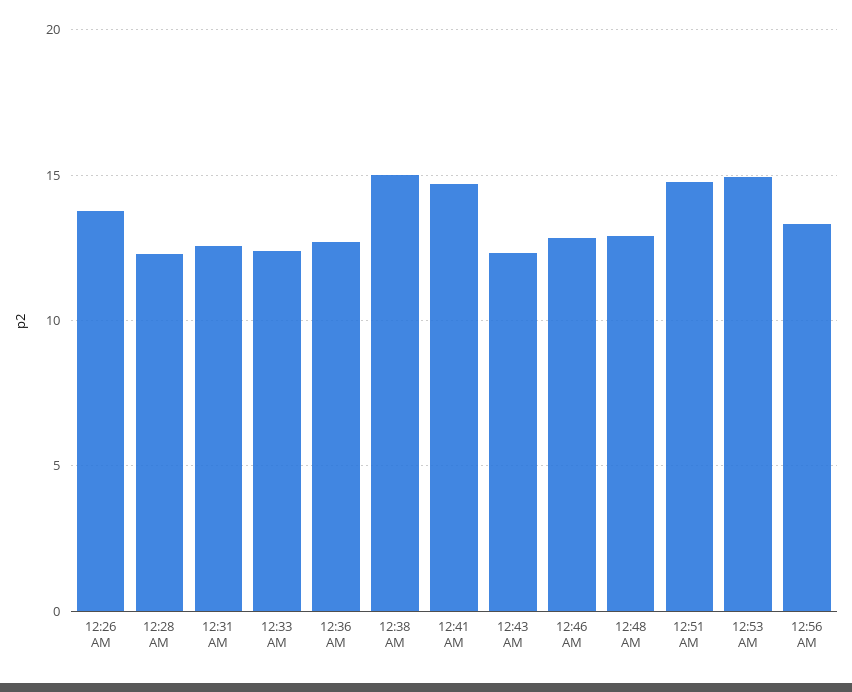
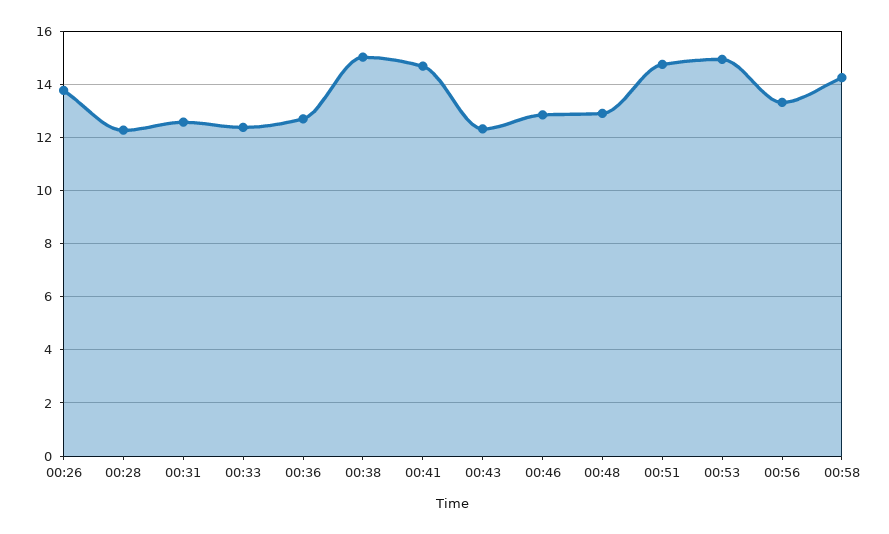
00:58: none -> 14.25

